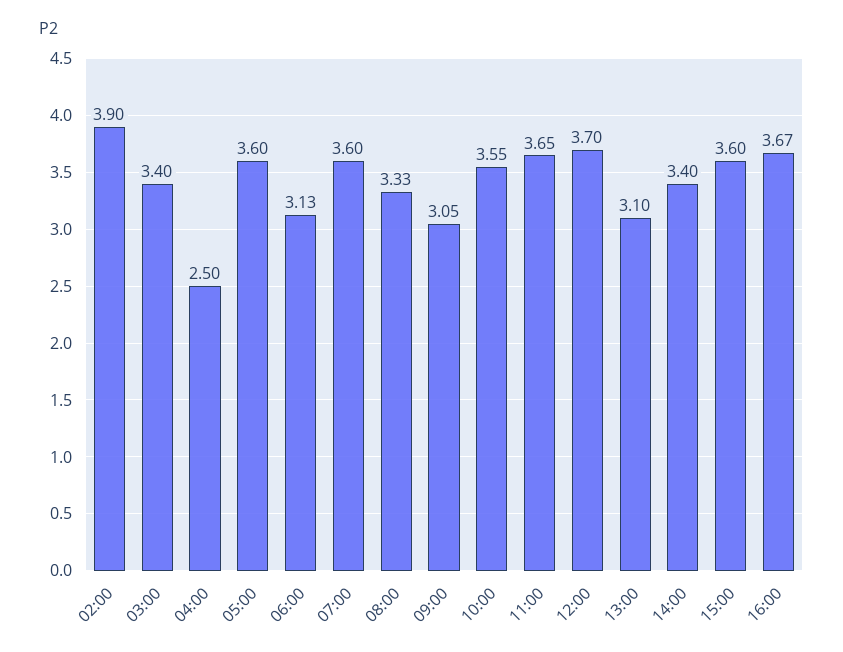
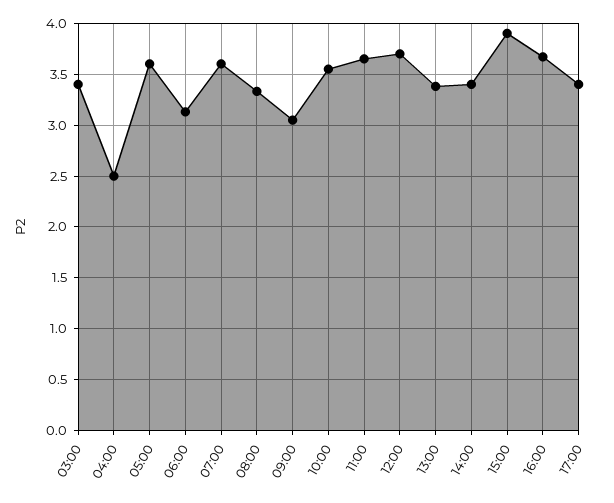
02:00: 3.9 -> none
13:00: 3.1 -> 3.4
15:00: 3.6 -> 3.9
17:00: none -> 3.4

